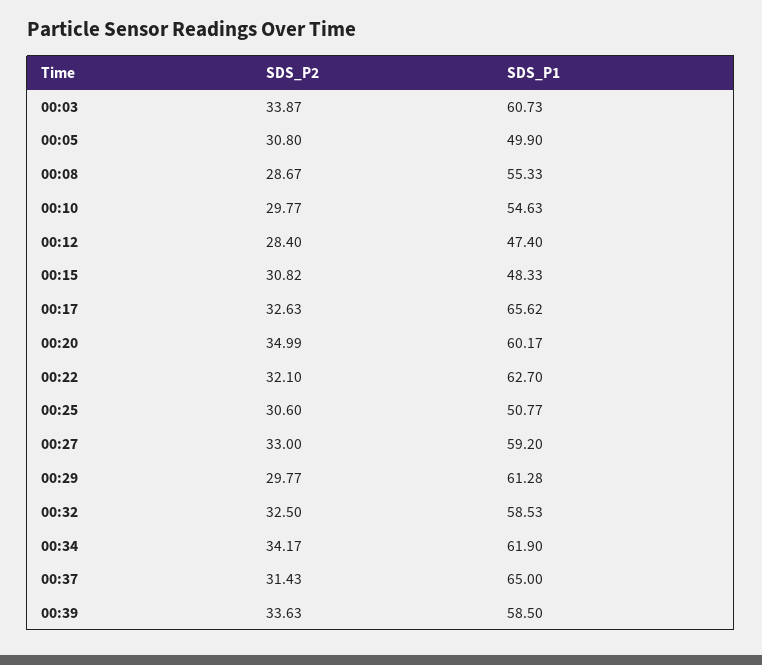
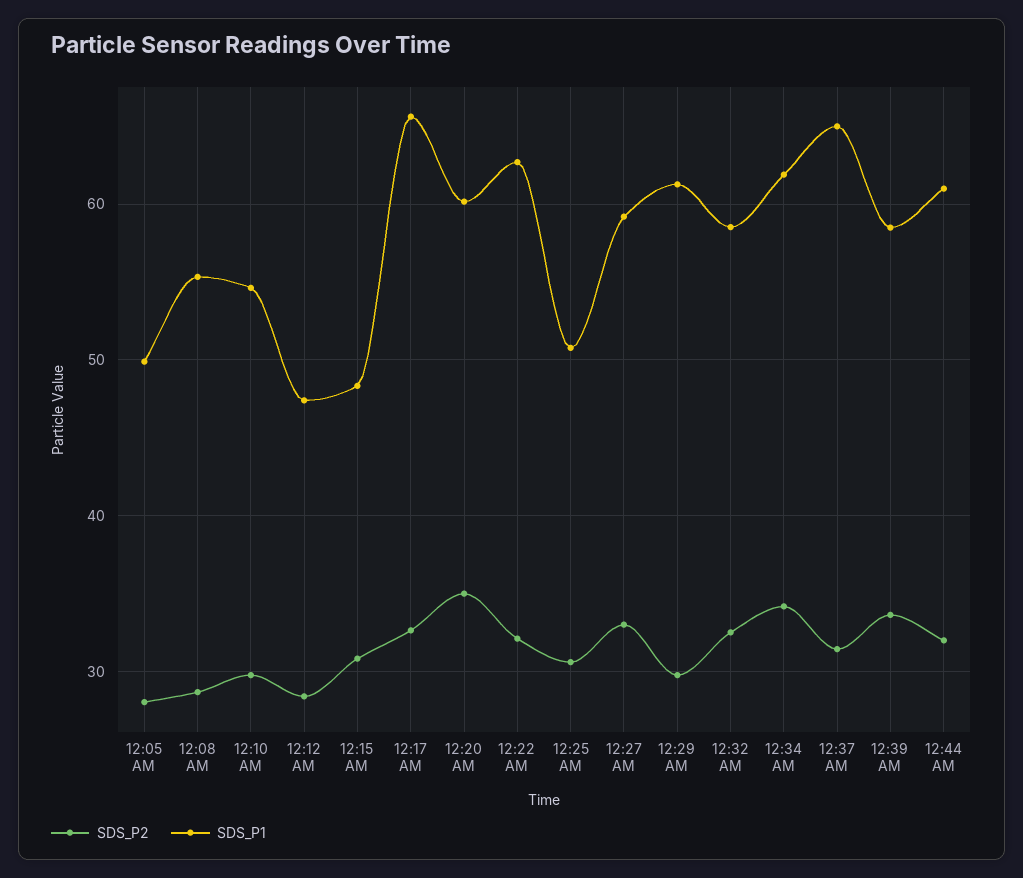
SDS_P2, 00:03: 33.87 -> none
SDS_P1, 00:03: 60.73 -> none
SDS_P2, 00:05: 30.8 -> 28
SDS_P2, 12:44 AM: none -> 32
SDS_P1, 12:44 AM: none -> 61

